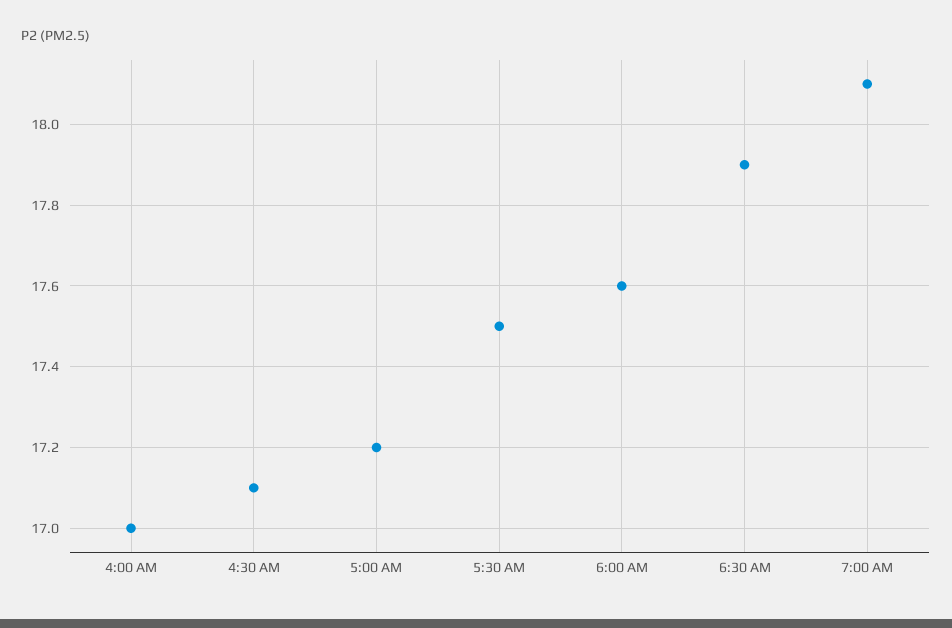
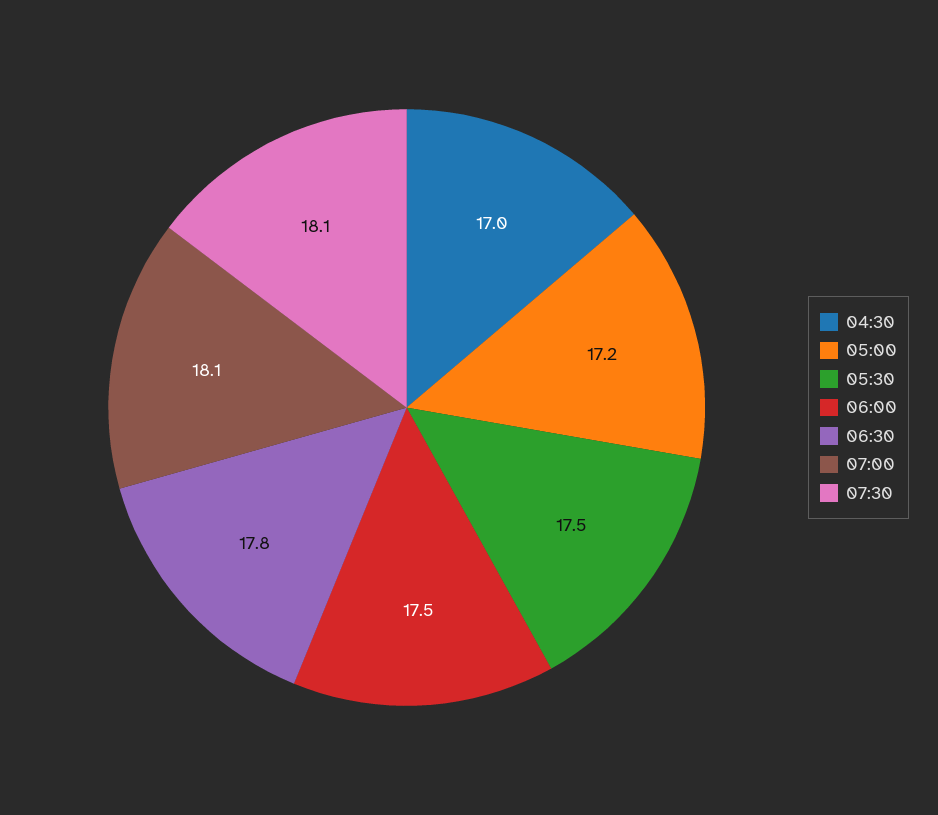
4:00 AM: 17 -> none
4:30 AM: 17.1 -> 17
6:00 AM: 17.6 -> 17.5
6:30 AM: 17.9 -> 17.8
07:30: none -> 18.1

